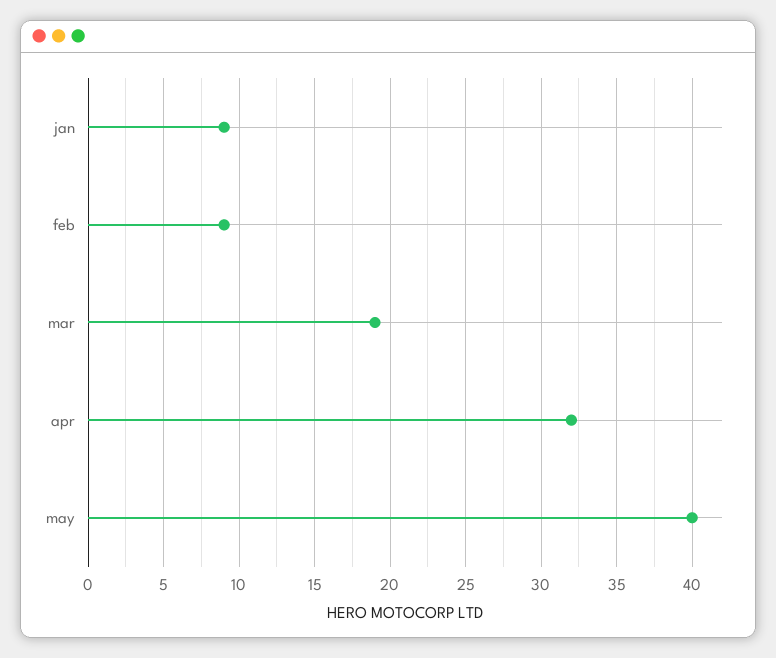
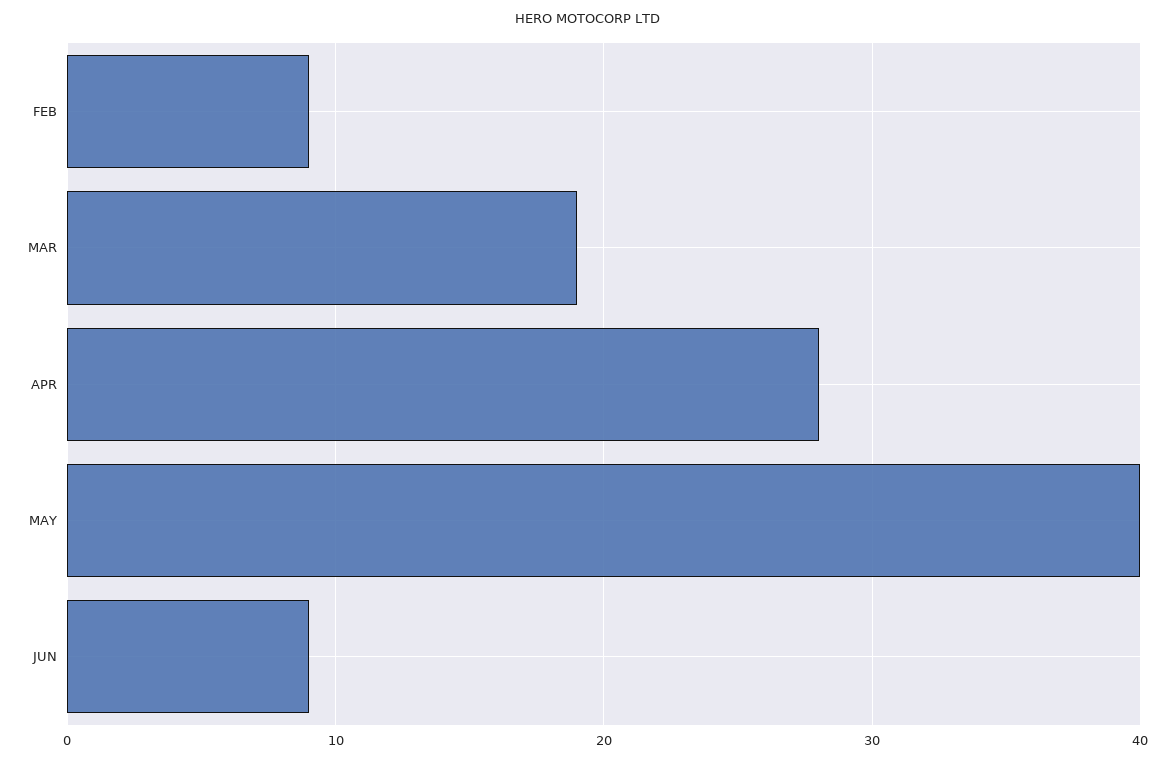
jan: 9 -> none
apr: 32 -> 28
JUN: none -> 9

